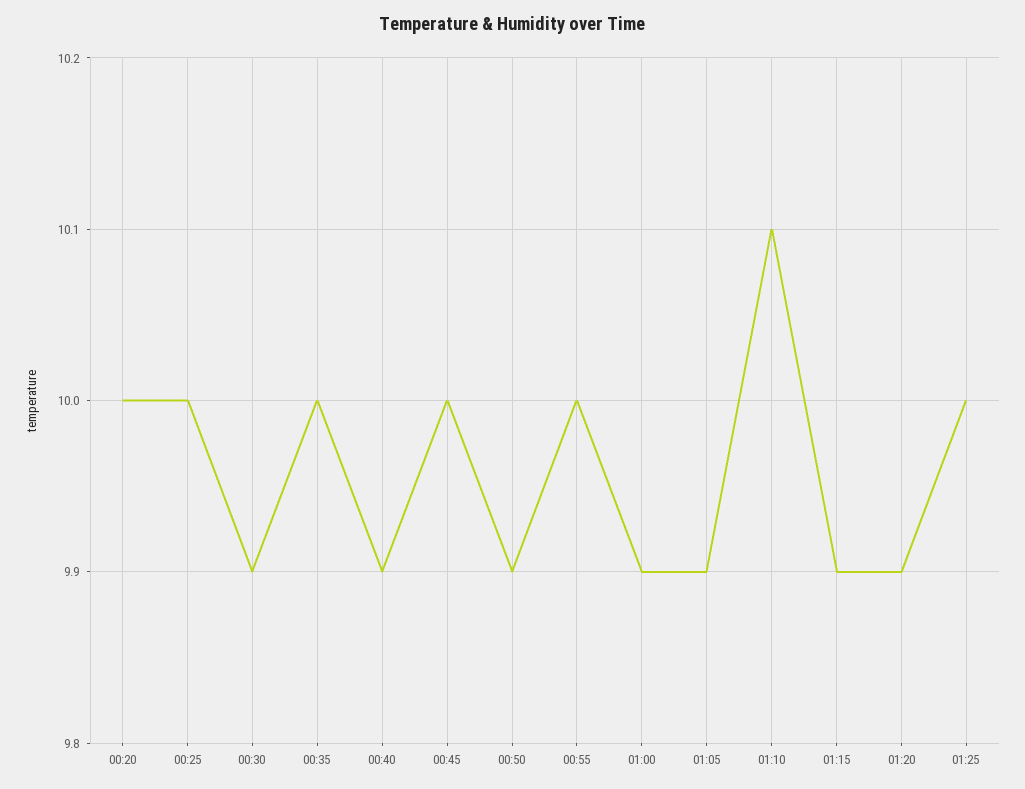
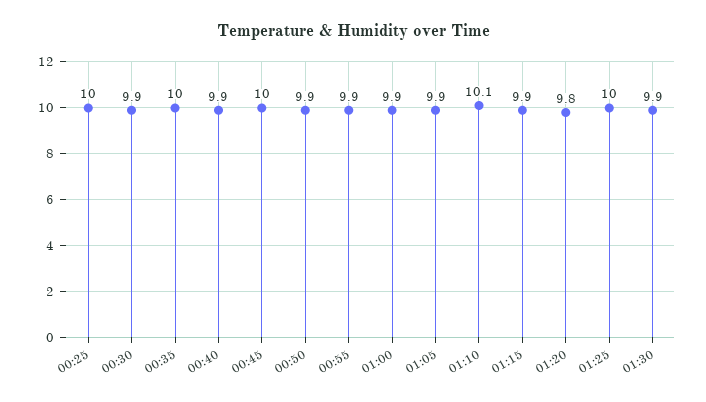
00:20: 10 -> none
00:55: 10 -> 9.9
01:20: 9.9 -> 9.8
01:30: none -> 9.9

